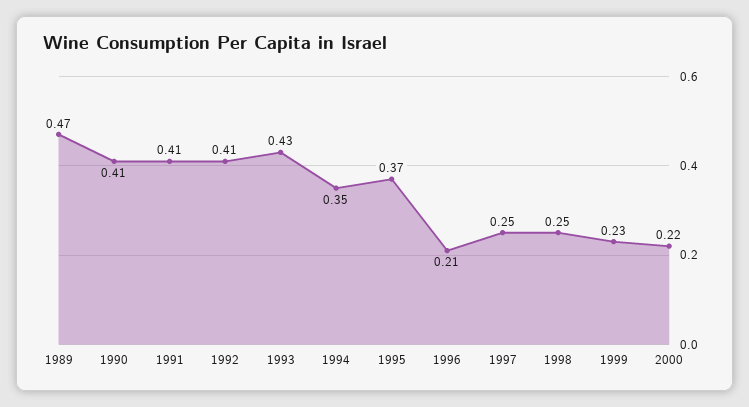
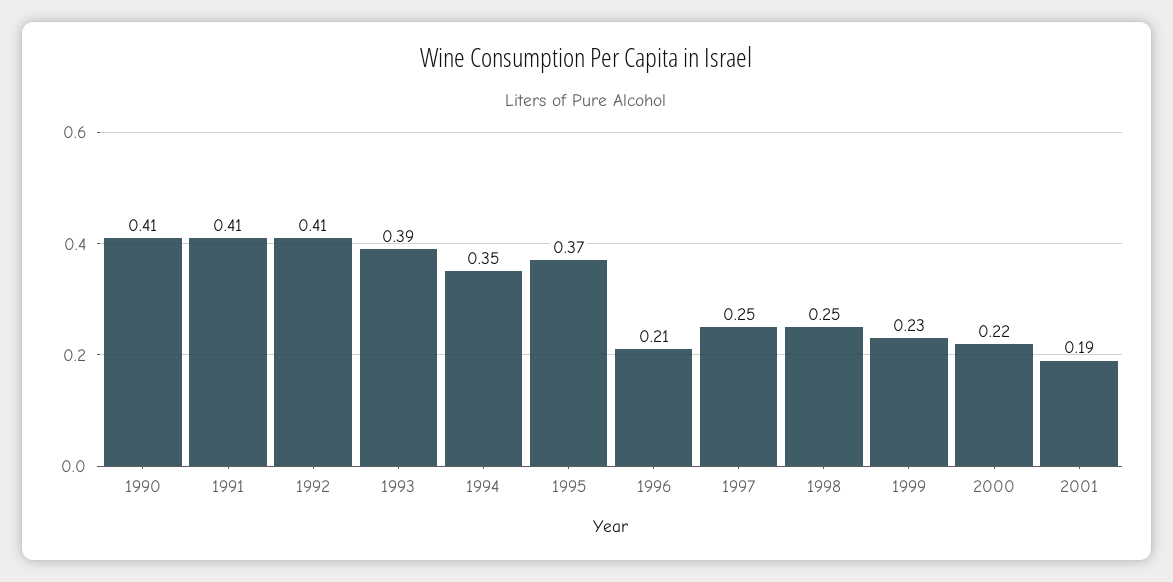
1989: 0.47 -> none
1993: 0.43 -> 0.39
2001: none -> 0.19

